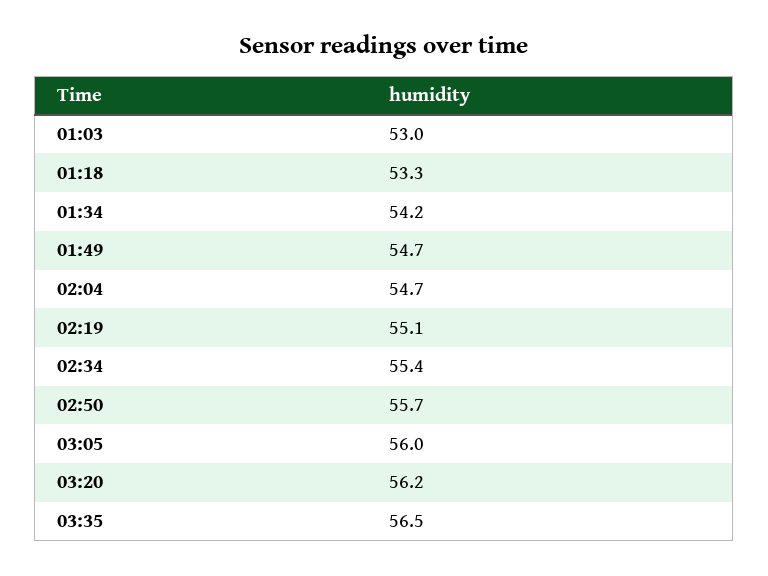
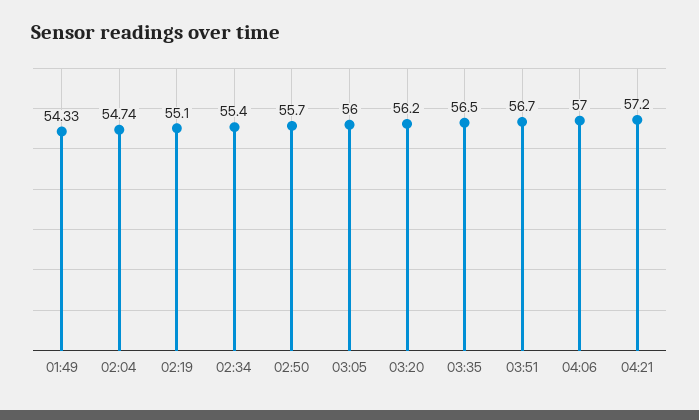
01:03: 53 -> none
01:18: 53.3 -> none
01:34: 54.2 -> none
01:49: 54.7 -> 54.33
03:51: none -> 56.7
04:06: none -> 57
04:21: none -> 57.2

